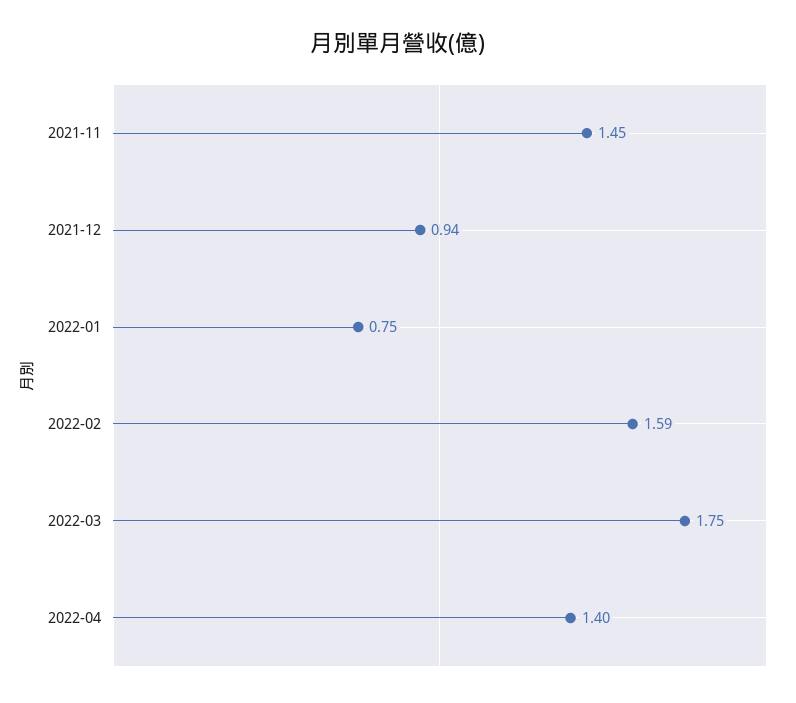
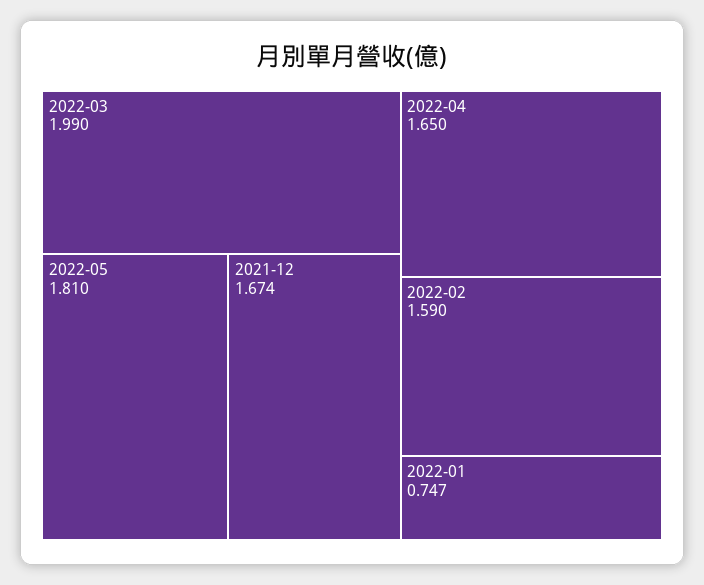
2021-11: 1.45 -> none
2021-12: 0.94 -> 1.674
2022-03: 1.75 -> 1.99
2022-04: 1.4 -> 1.65
2022-05: none -> 1.81

